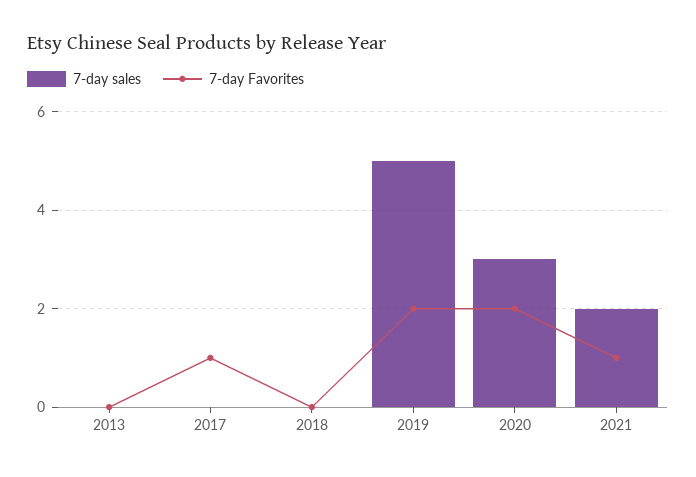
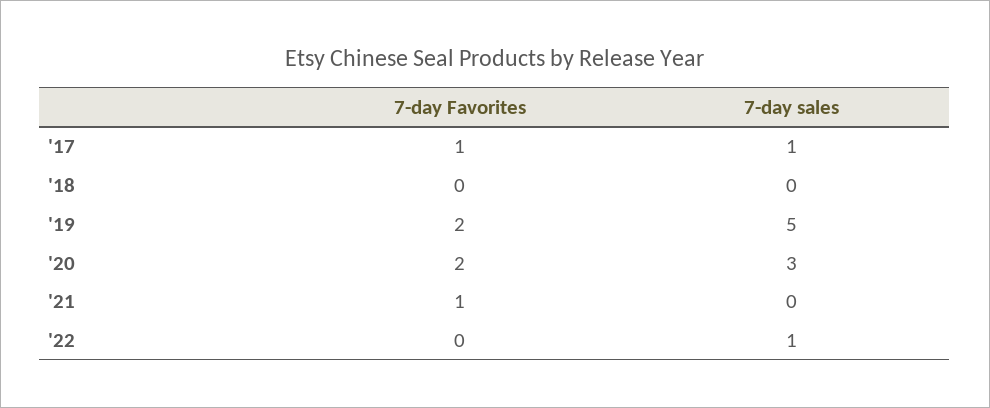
7-day sales, 2013: 0 -> none
7-day Favorites, 2013: 0 -> none
7-day sales, 2017: 0 -> 1
7-day sales, 2021: 2 -> 0
7-day Favorites, '22: none -> 0
7-day sales, '22: none -> 1

